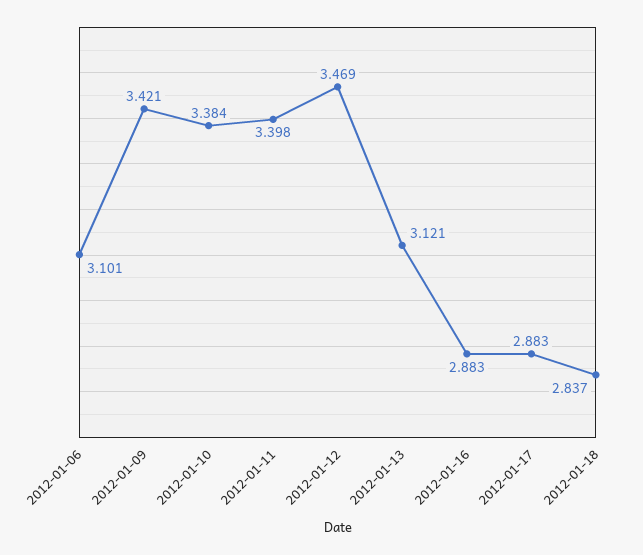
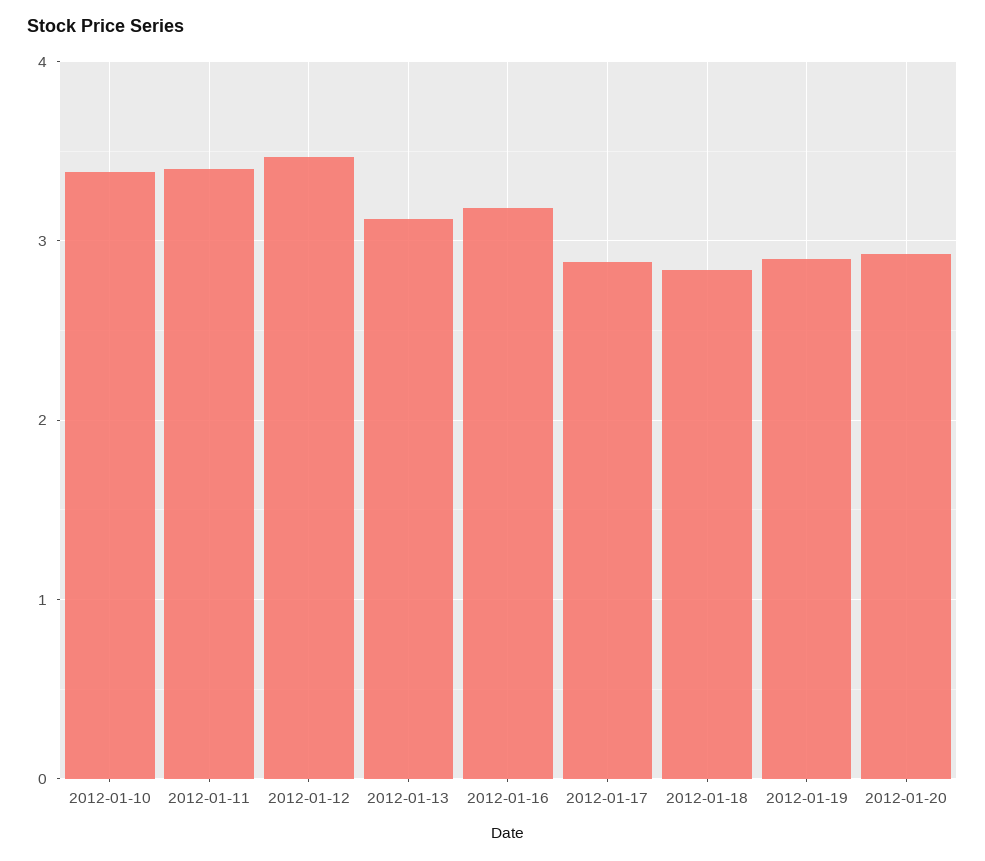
2012-01-06: 3.101 -> none
2012-01-09: 3.421 -> none
2012-01-16: 2.883 -> 3.2
2012-01-19: none -> 2.9
2012-01-20: none -> 2.9

